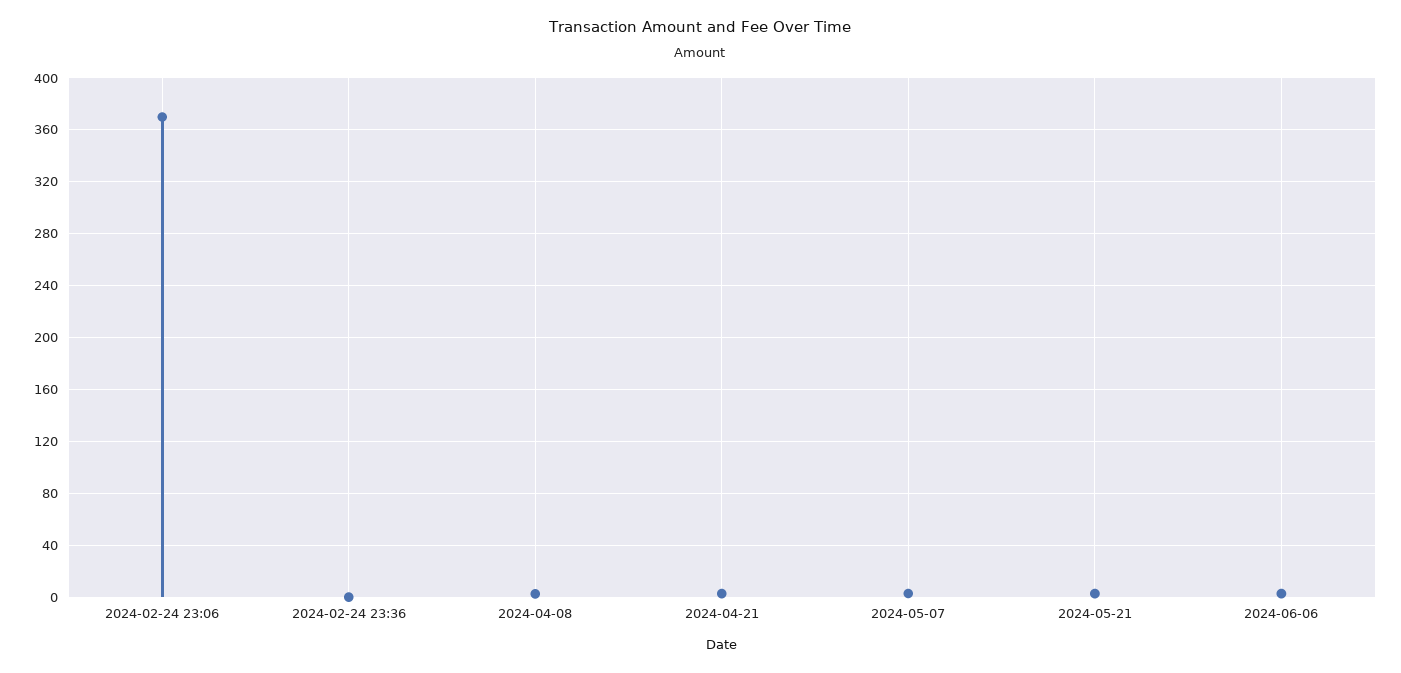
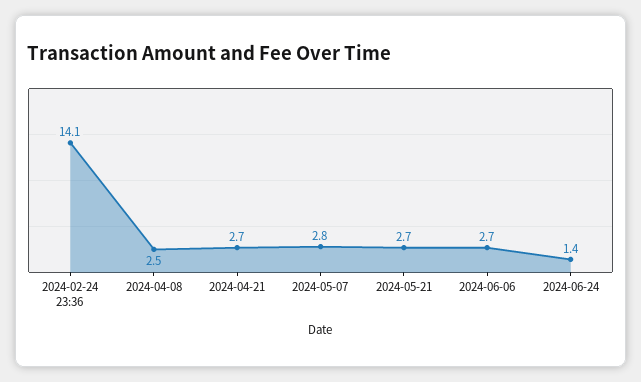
2024-02-24 23:06: 370 -> none
2024-02-24 23:36: 0 -> 14.1
2024-06-24: none -> 1.4

